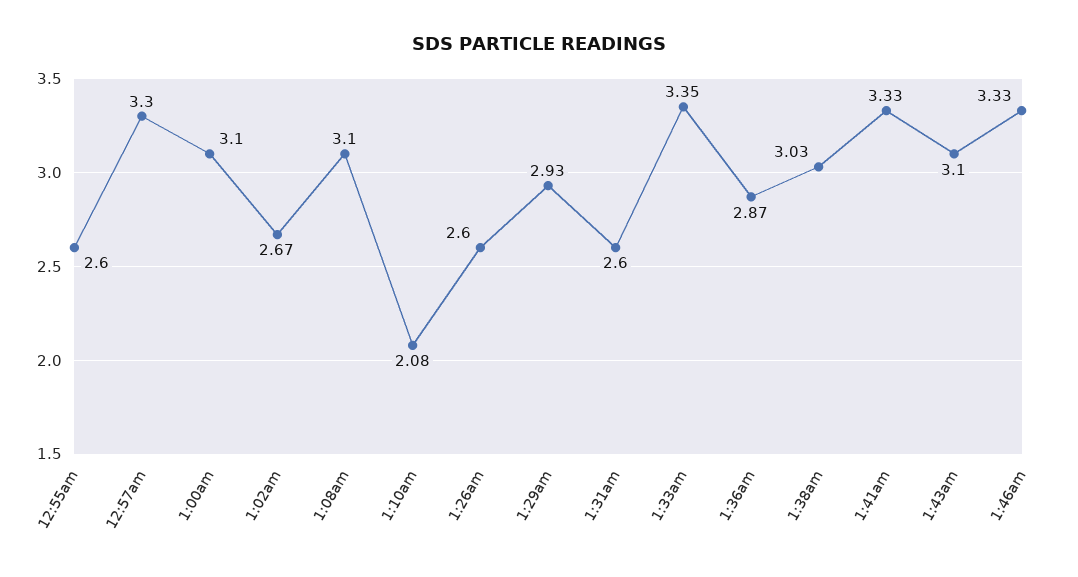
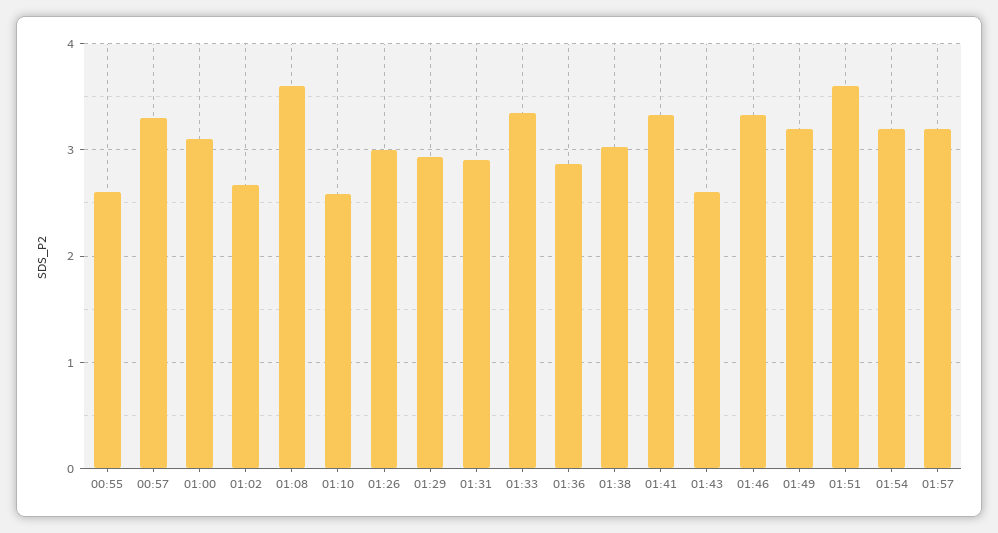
1:08am: 3.1 -> 3.6
1:10am: 2.08 -> 2.6
1:26am: 2.6 -> 3
1:31am: 2.6 -> 2.9
1:43am: 3.1 -> 2.6
01:49: none -> 3.2
01:51: none -> 3.6
01:54: none -> 3.2
01:57: none -> 3.2

